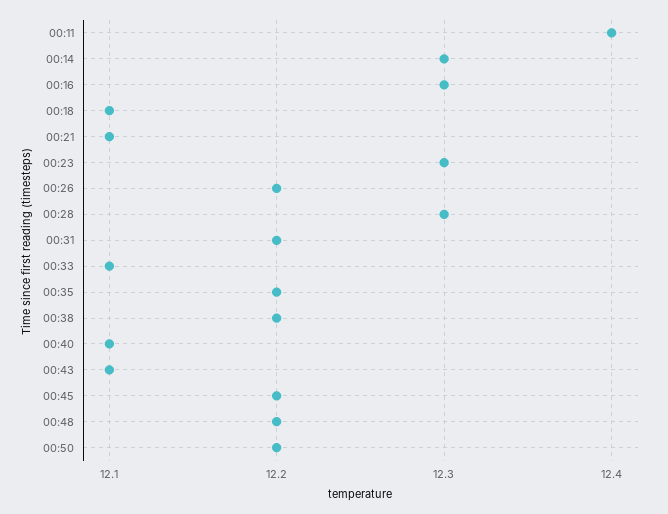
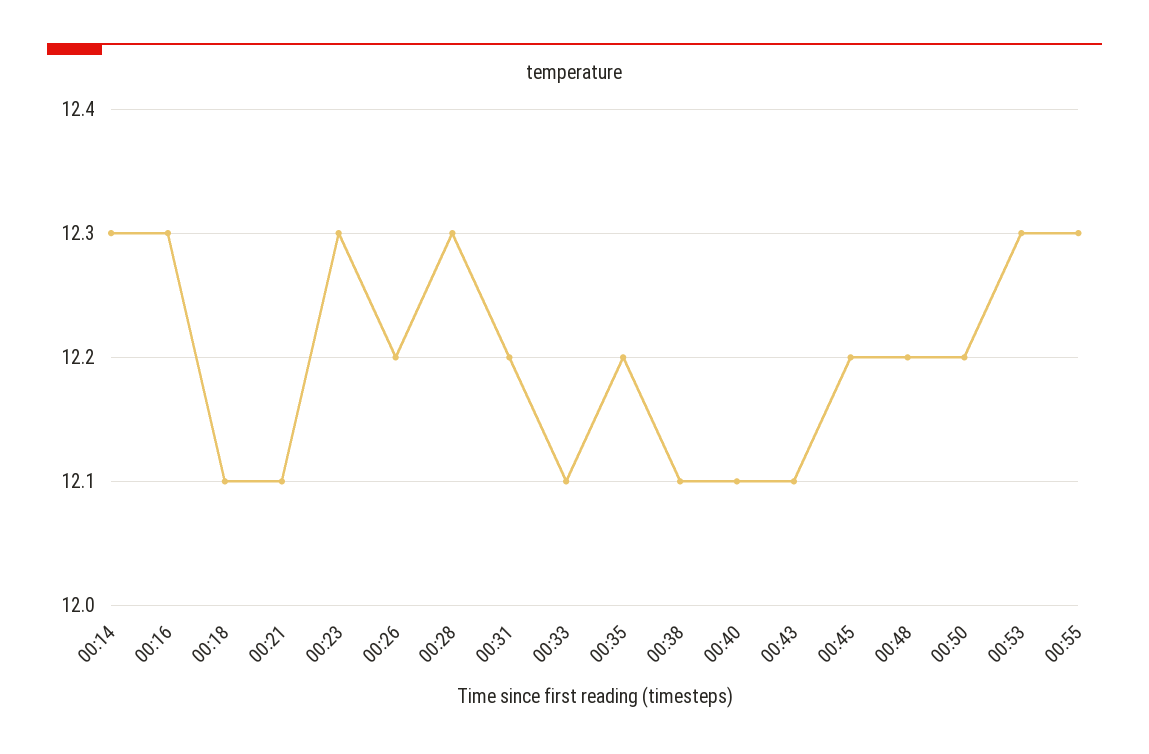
00:11: 12.4 -> none
00:38: 12.2 -> 12.1
00:53: none -> 12.3
00:55: none -> 12.3

